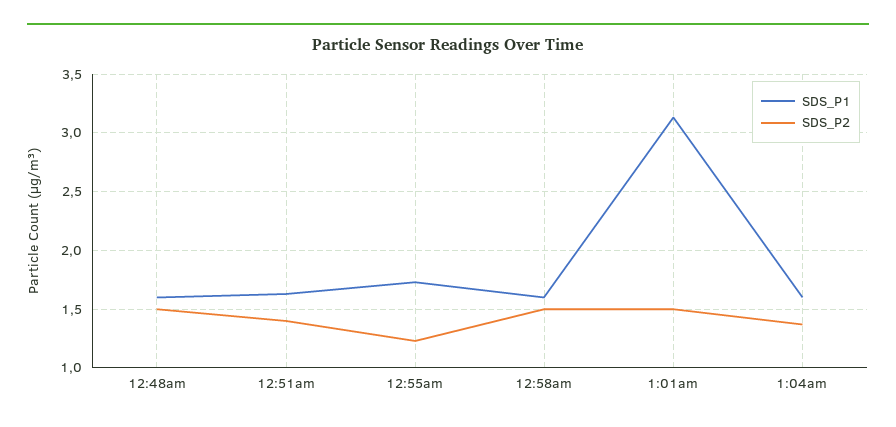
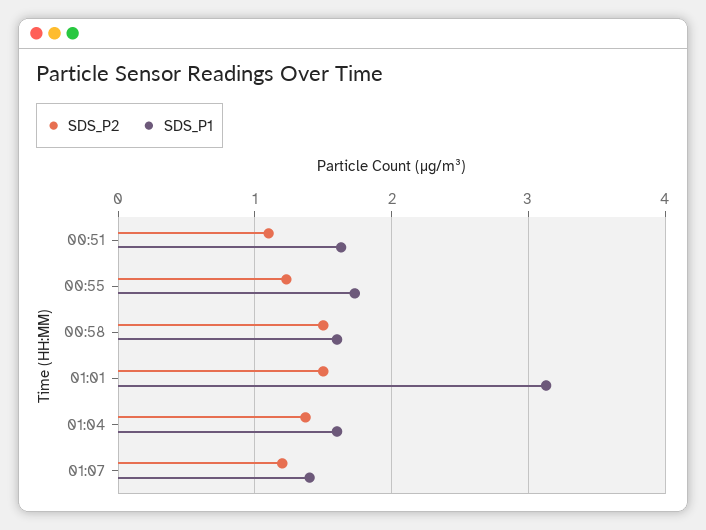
SDS_P1, 12:48am: 1.6 -> none
SDS_P2, 12:48am: 1.5 -> none
SDS_P2, 12:51am: 1.4 -> 1.1
SDS_P2, 01:07: none -> 1.2
SDS_P1, 01:07: none -> 1.4

